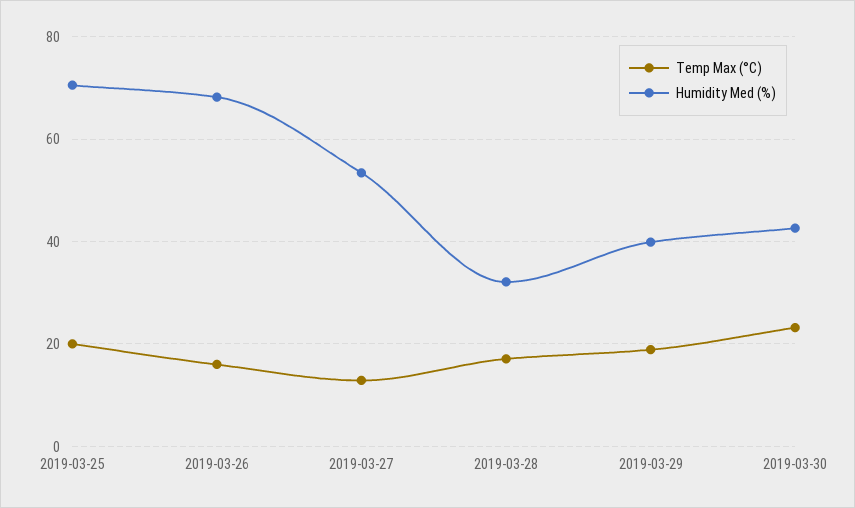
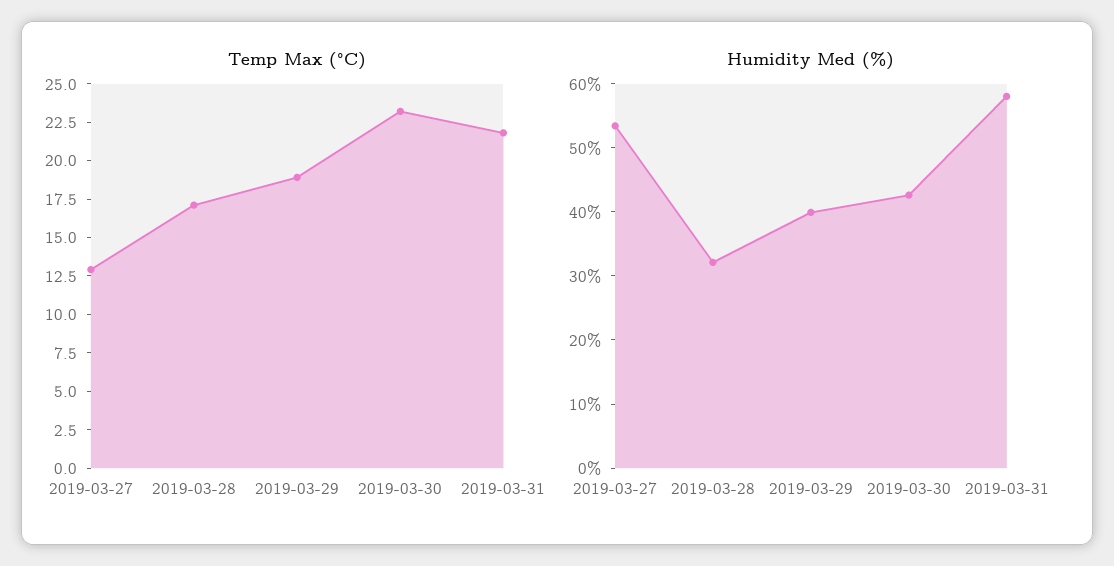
Temp Max (°C), 2019-03-25: 20 -> none
Humidity Med (%), 2019-03-25: 70 -> none
Temp Max (°C), 2019-03-26: 16 -> none
Humidity Med (%), 2019-03-26: 68 -> none
Temp Max (°C), 2019-03-31: none -> 22.5
Humidity Med (%), 2019-03-31: none -> 58

